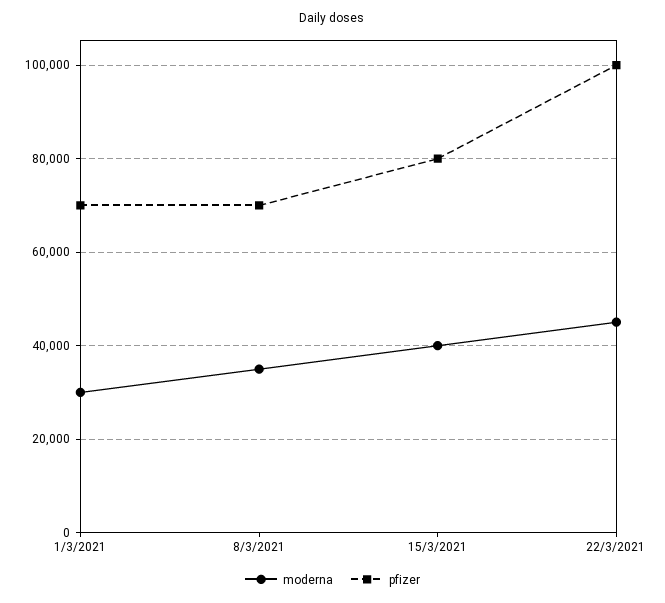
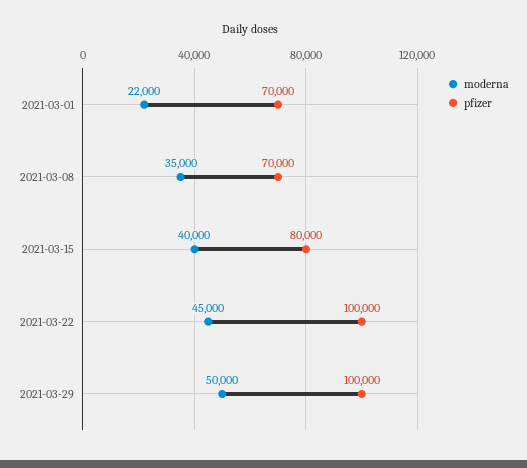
moderna, 1/3/2021: 30000 -> 22000
moderna, 2021-03-29: none -> 50000
pfizer, 2021-03-29: none -> 100000

